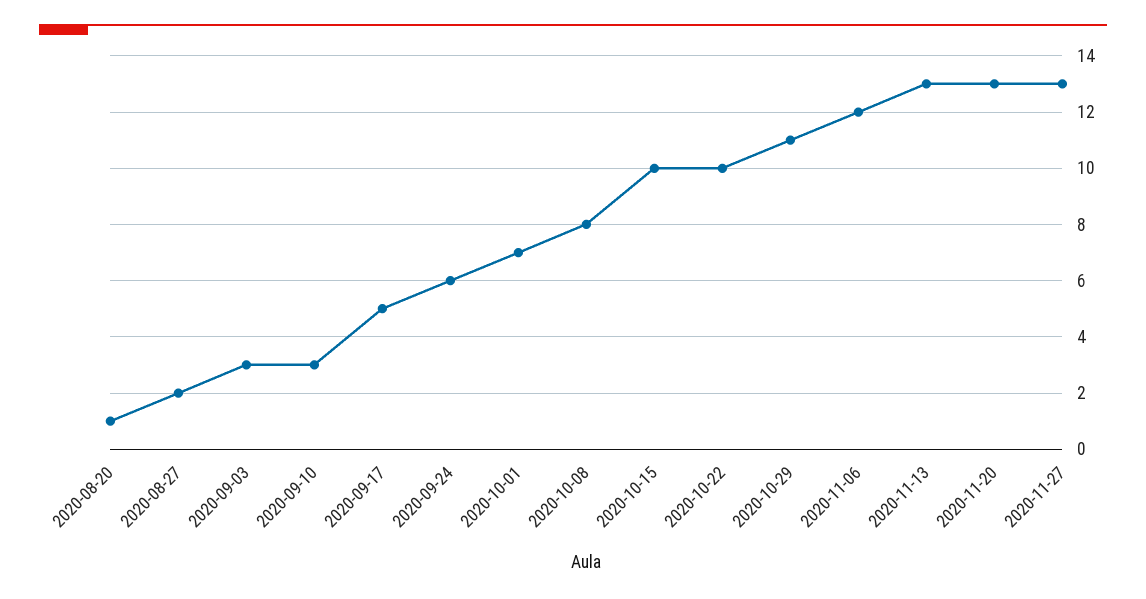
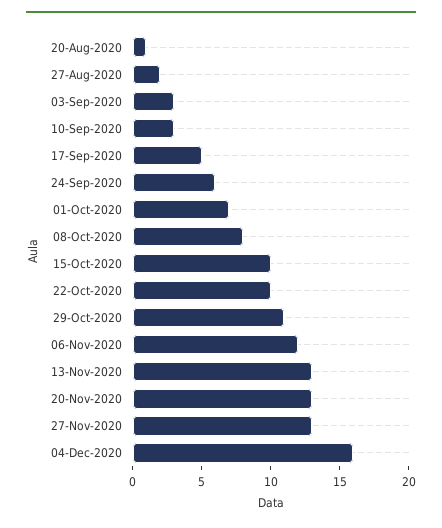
04-Dec-2020: none -> 16

